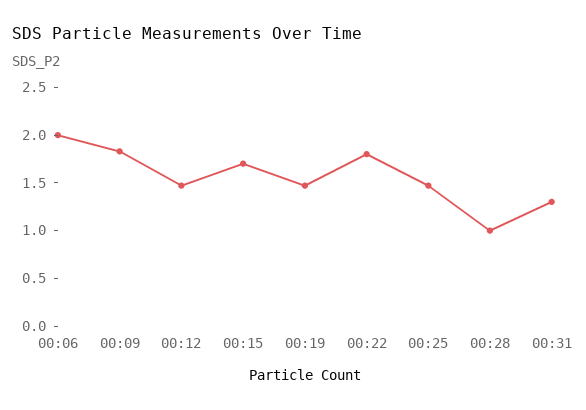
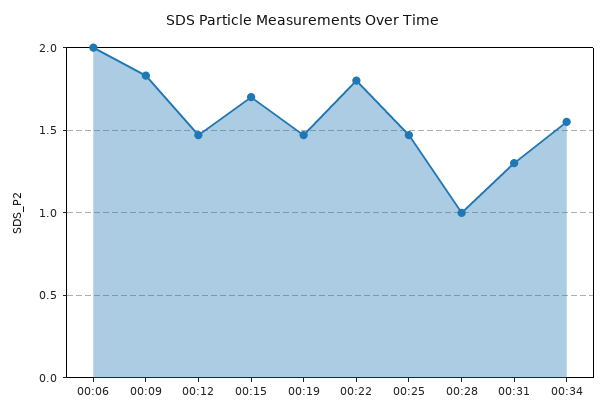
00:34: none -> 1.55

